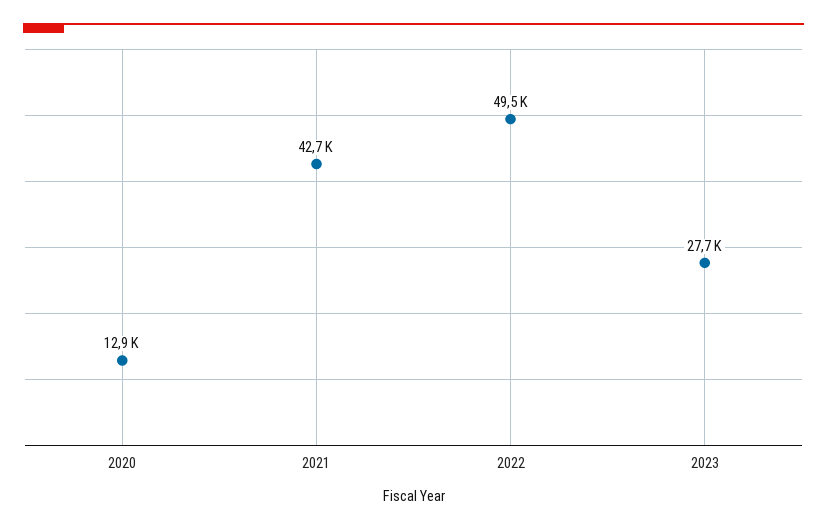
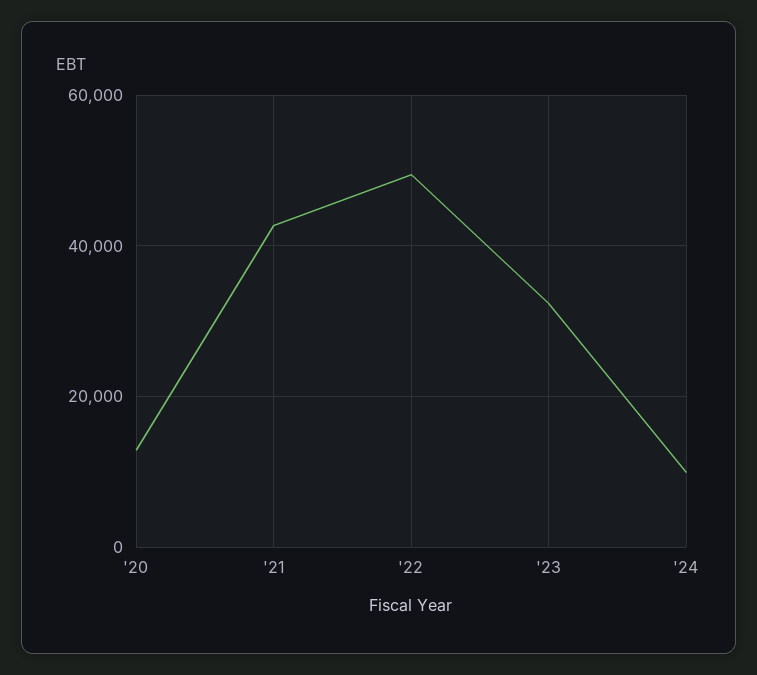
2023: 27700 -> 32000
'24: none -> 10000

